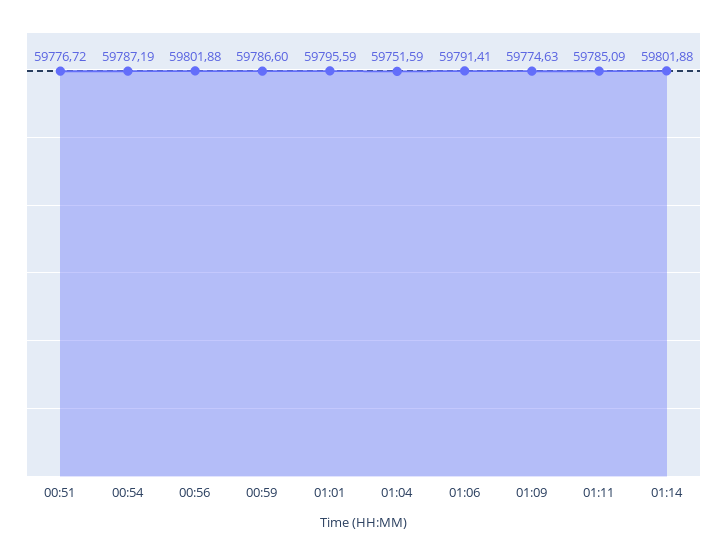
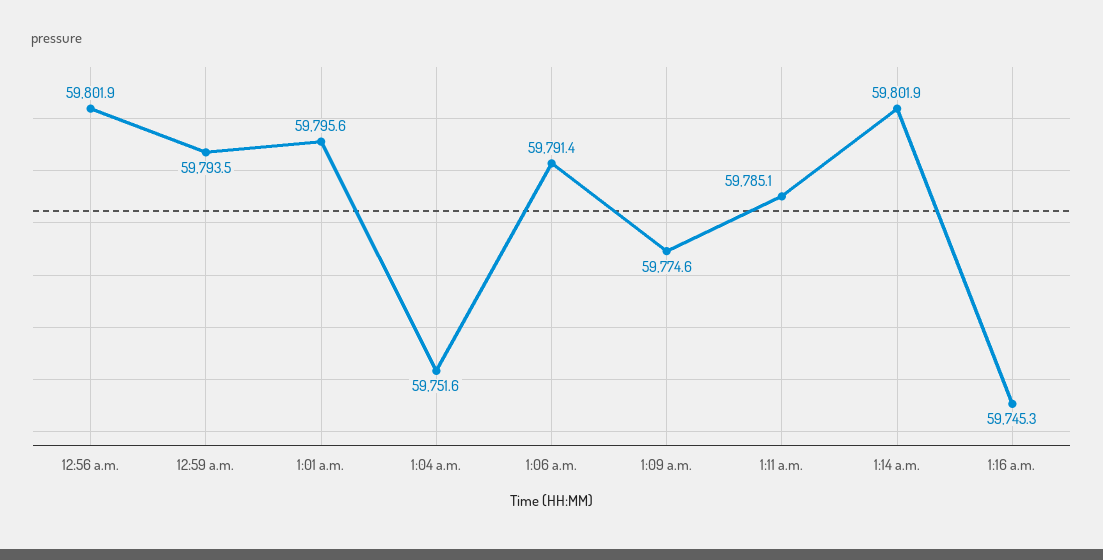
00:51: 59776.72 -> none
00:54: 59787.19 -> none
00:59: 59786.6 -> 59793.5
1:16 a.m.: none -> 59745.3

